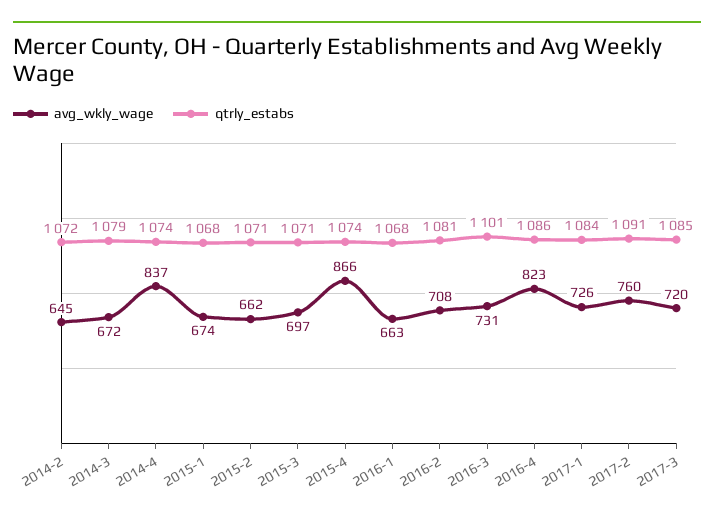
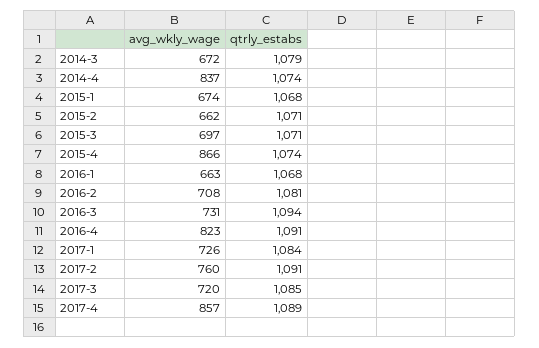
avg_wkly_wage, 2014-2: 645 -> none
qtrly_estabs, 2014-2: 1072 -> none
qtrly_estabs, 2016-3: 1101 -> 1094
qtrly_estabs, 2016-4: 1086 -> 1091
avg_wkly_wage, 2017-4: none -> 857
qtrly_estabs, 2017-4: none -> 1089

